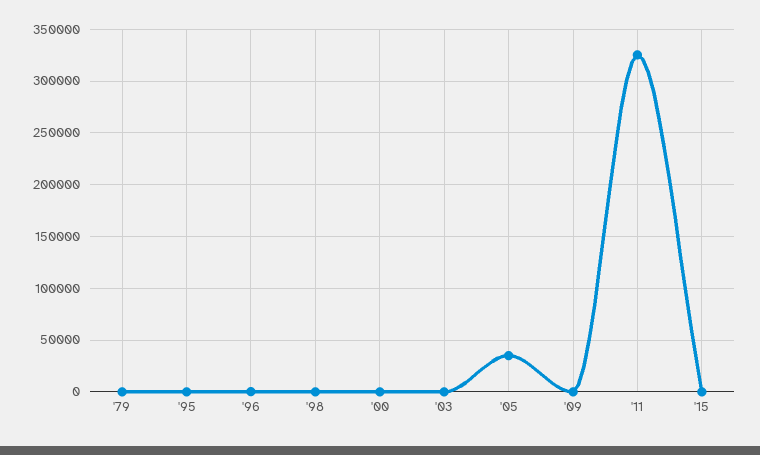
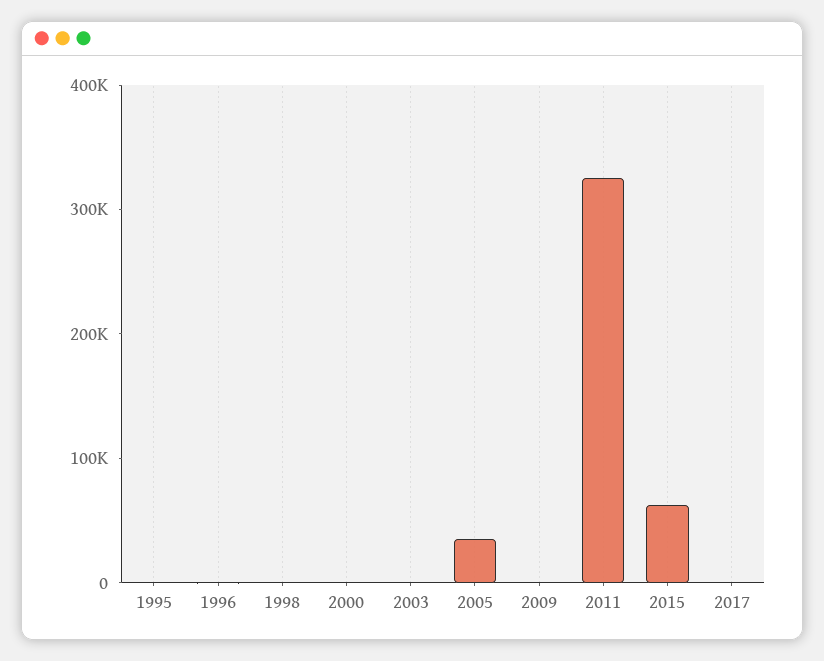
'79: 0 -> none
'15: 0 -> 60000
2017: none -> 0

